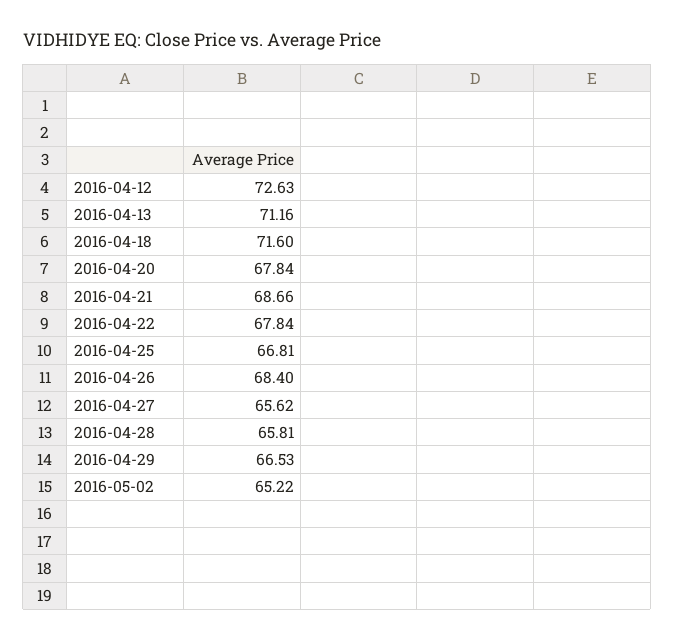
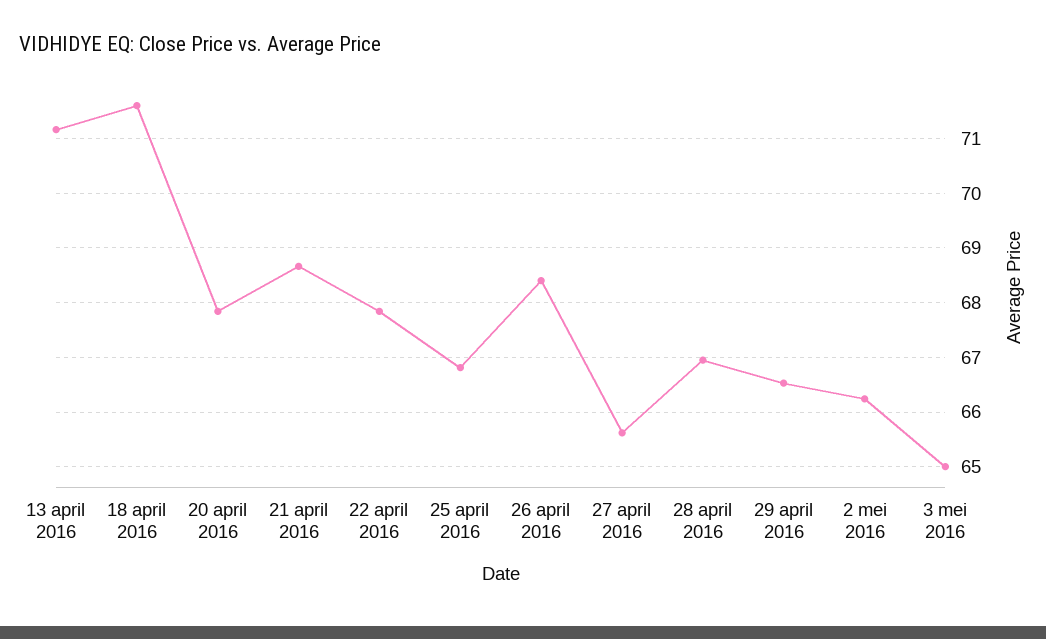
2016-04-12: 72.63 -> none
2016-04-28: 65.81 -> 67
2016-05-02: 65.22 -> 66.2
3 mei 2016: none -> 65

